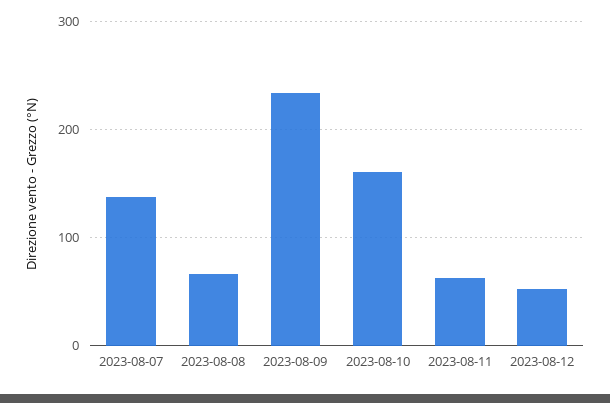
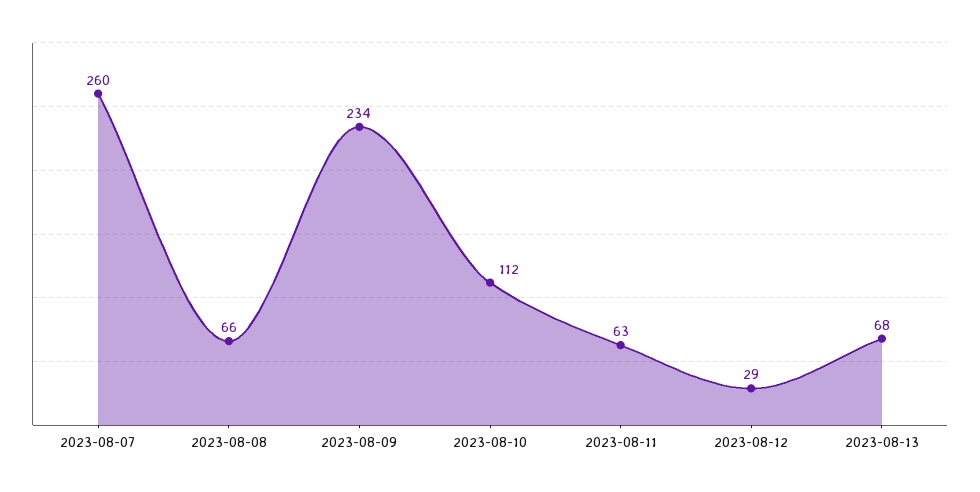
2023-08-07: 140 -> 260
2023-08-10: 160 -> 112
2023-08-12: 50 -> 29
2023-08-13: none -> 68

